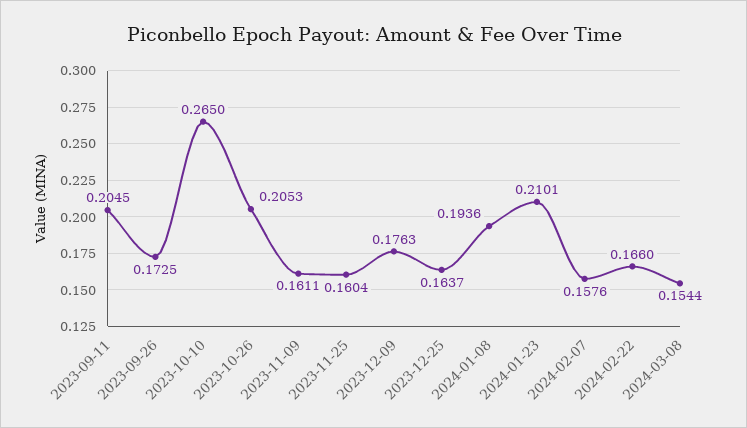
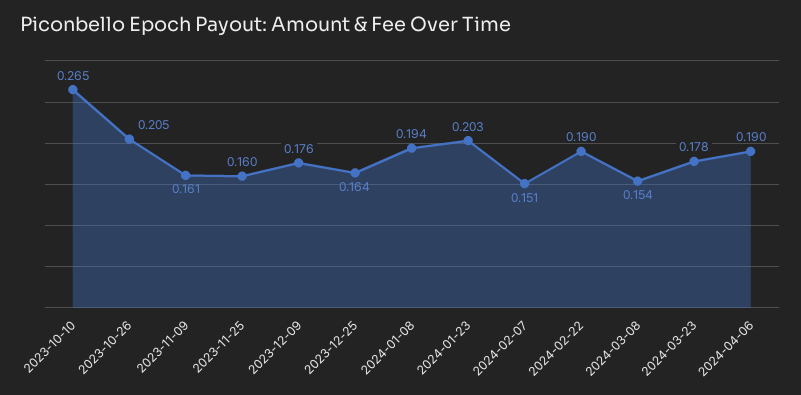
2023-09-11: 0.2045 -> none
2023-09-26: 0.1725 -> none
2024-01-23: 0.2101 -> 0.203
2024-02-07: 0.1576 -> 0.151
2024-02-22: 0.166 -> 0.19
2024-03-23: none -> 0.178
2024-04-06: none -> 0.19

